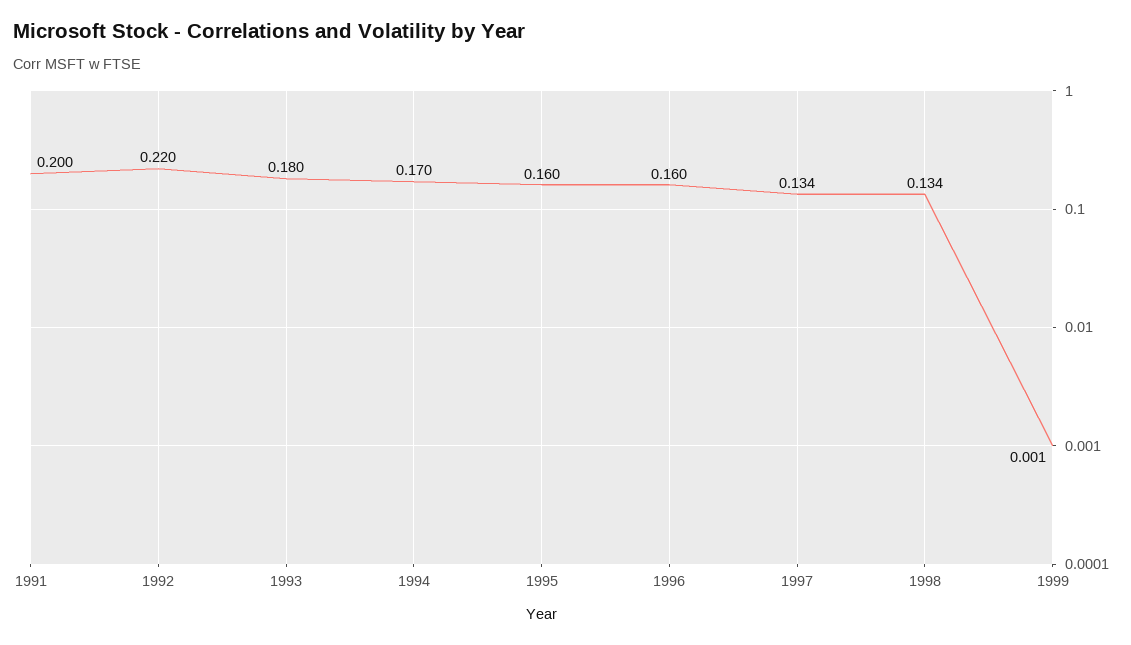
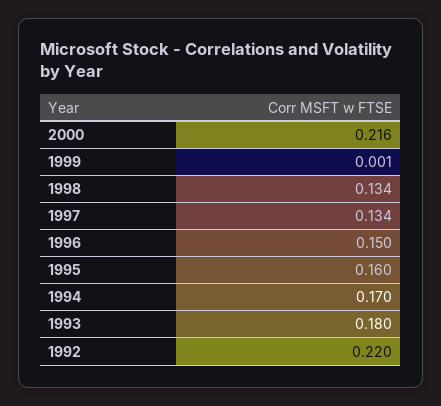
1991: 0.2 -> none
1996: 0.16 -> 0.15
2000: none -> 0.216

